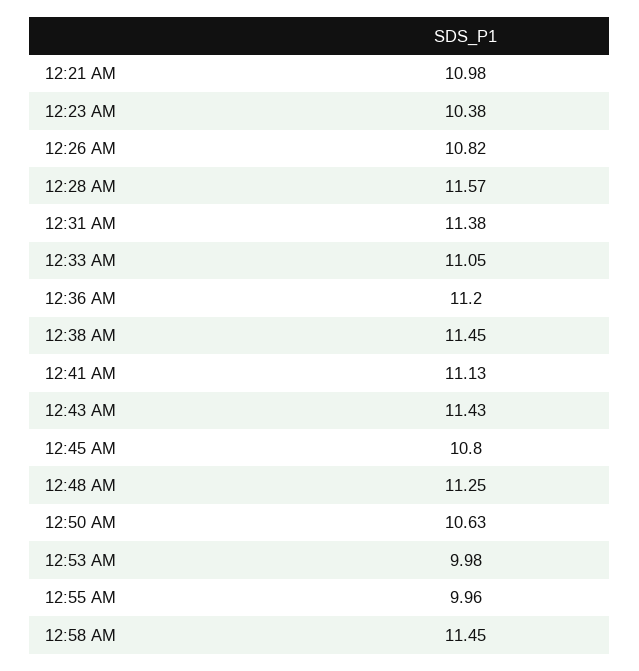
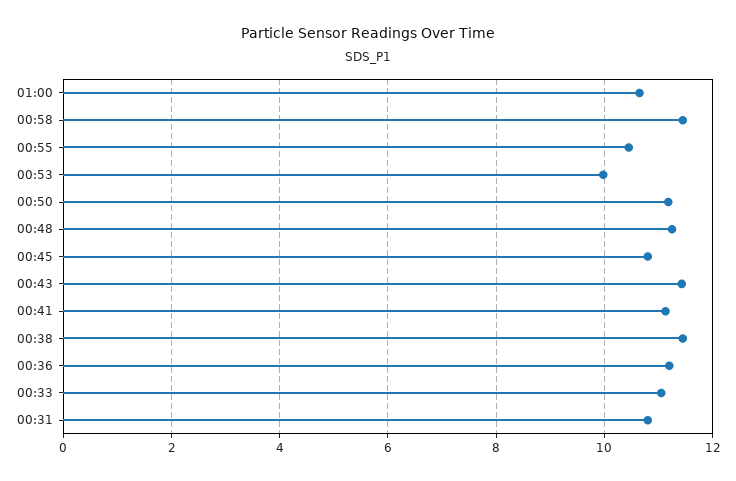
12:21 AM: 10.98 -> none
12:23 AM: 10.38 -> none
12:26 AM: 10.82 -> none
12:28 AM: 11.57 -> none
12:31 AM: 11.38 -> 10.8
12:50 AM: 10.63 -> 11.2
12:55 AM: 9.96 -> 10.4
01:00: none -> 10.6

